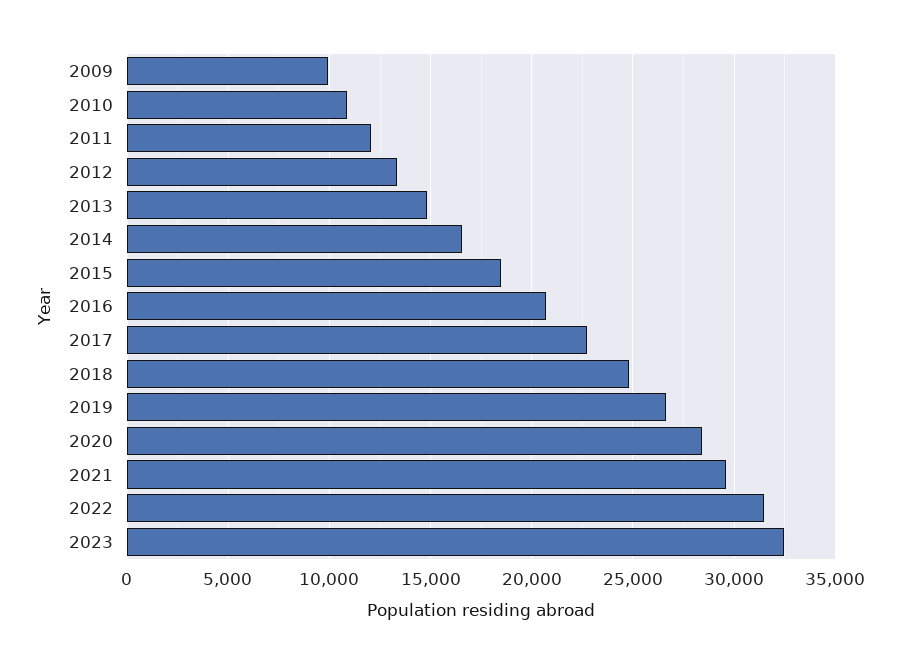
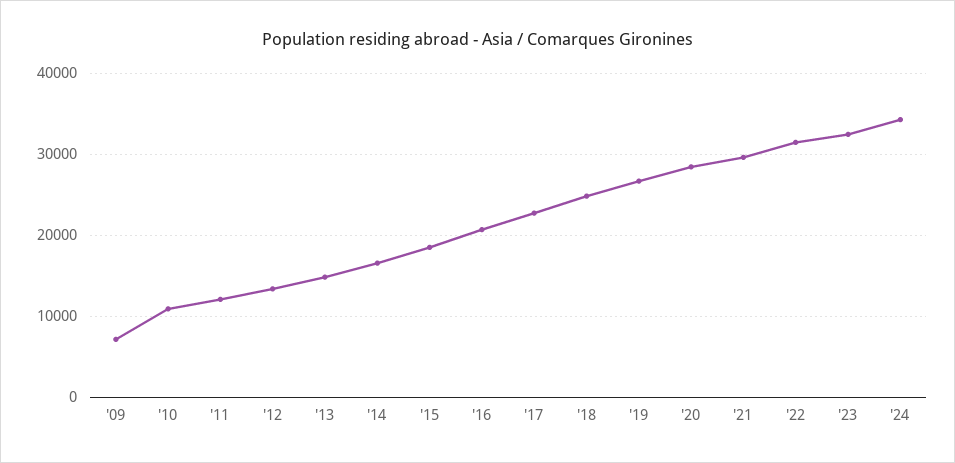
2009: 10000 -> 7000
'24: none -> 34000

